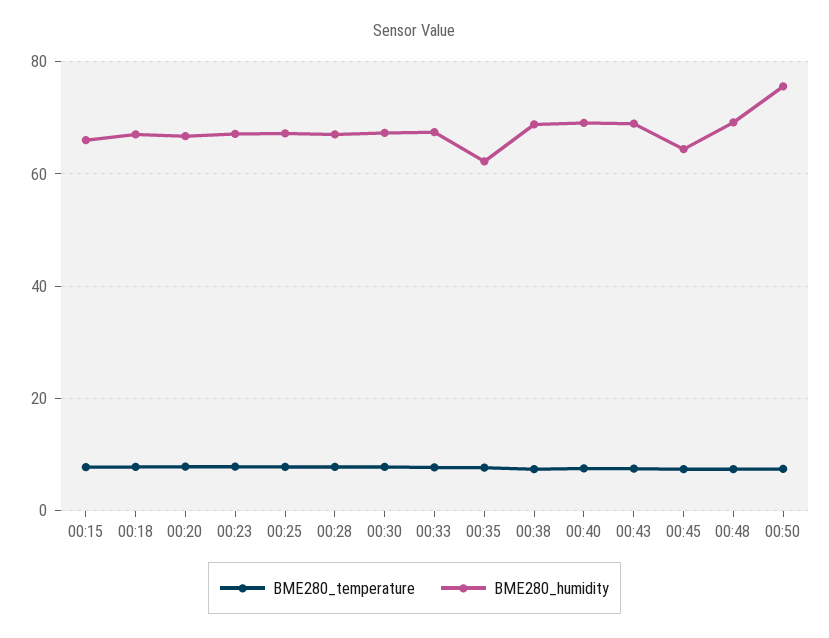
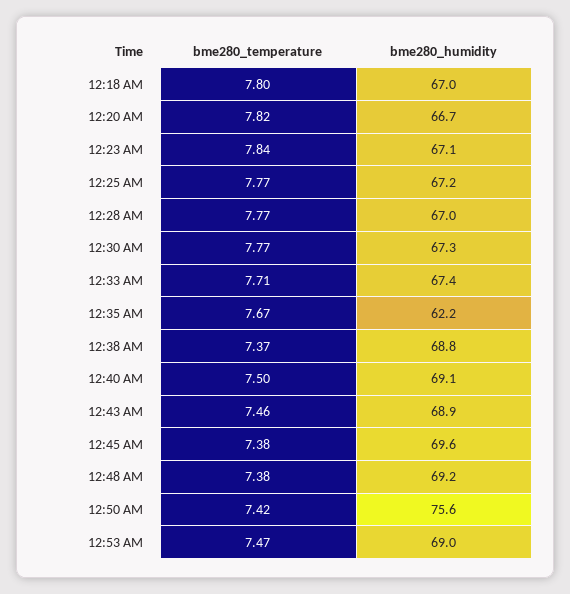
BME280_temperature, 00:15: 8 -> none
BME280_humidity, 00:15: 66 -> none
BME280_humidity, 00:45: 64 -> 69.6
BME280_temperature, 12:53 AM: none -> 7.47
BME280_humidity, 12:53 AM: none -> 69

